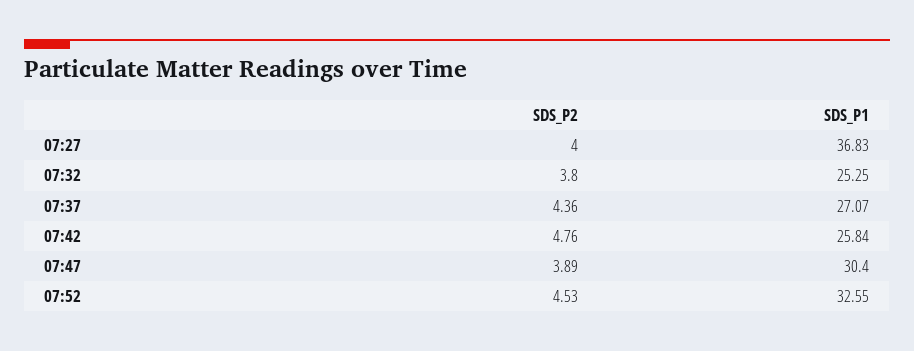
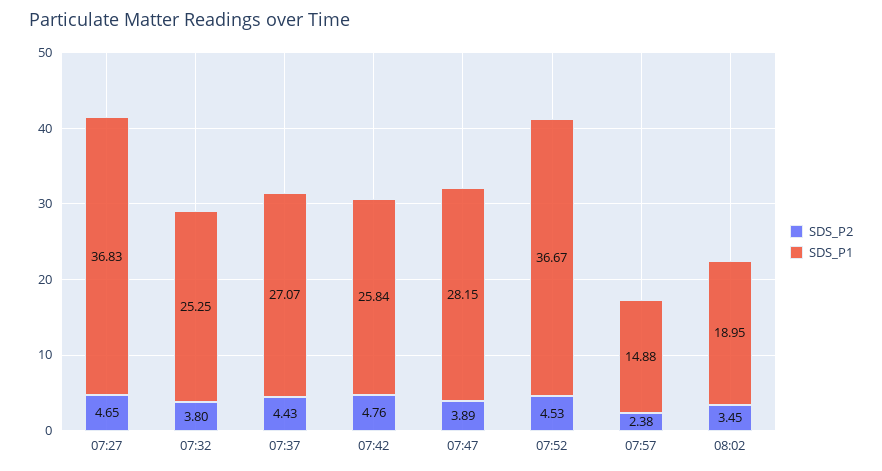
SDS_P2, 07:27: 4 -> 4.65
SDS_P2, 07:37: 4.36 -> 4.43
SDS_P1, 07:47: 30.4 -> 28.15
SDS_P1, 07:52: 32.55 -> 36.67
SDS_P2, 07:57: none -> 2.38
SDS_P1, 07:57: none -> 14.88
SDS_P2, 08:02: none -> 3.45
SDS_P1, 08:02: none -> 18.95

